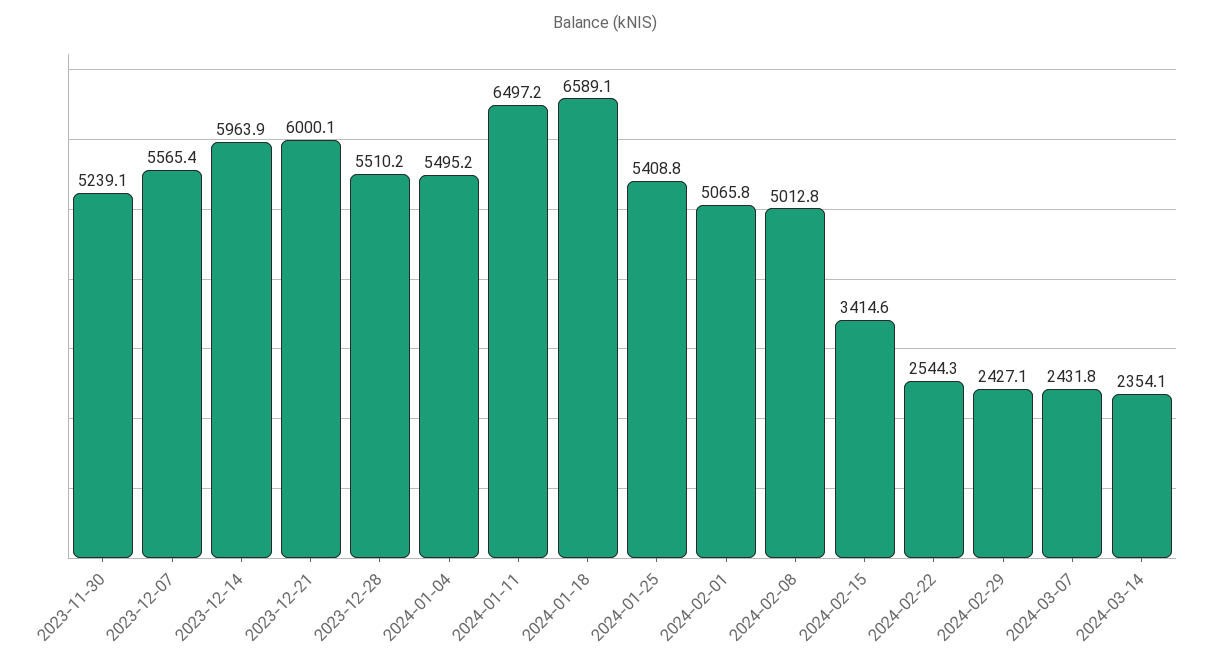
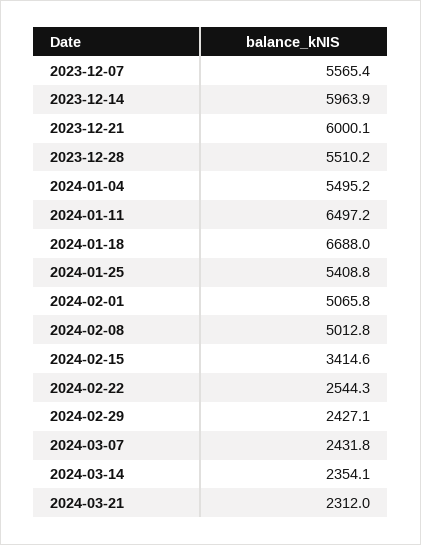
2023-11-30: 5239.1 -> none
2024-01-18: 6589.1 -> 6688
2024-03-21: none -> 2312

